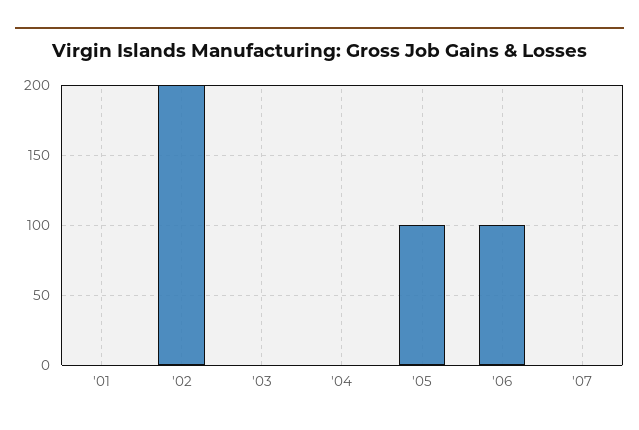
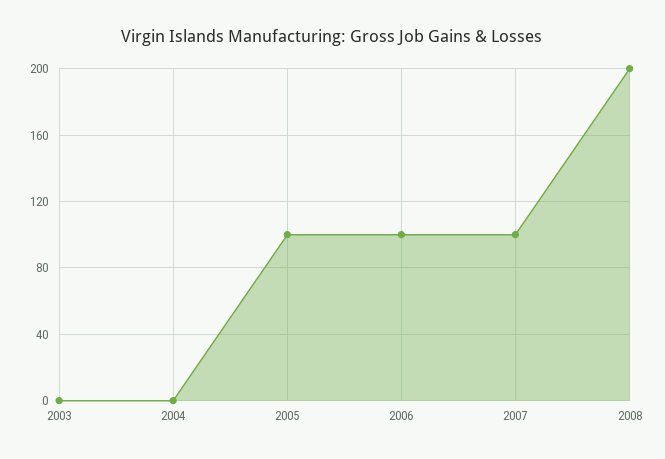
'01: 0 -> none
'02: 200 -> none
'07: 0 -> 100
2008: none -> 200

